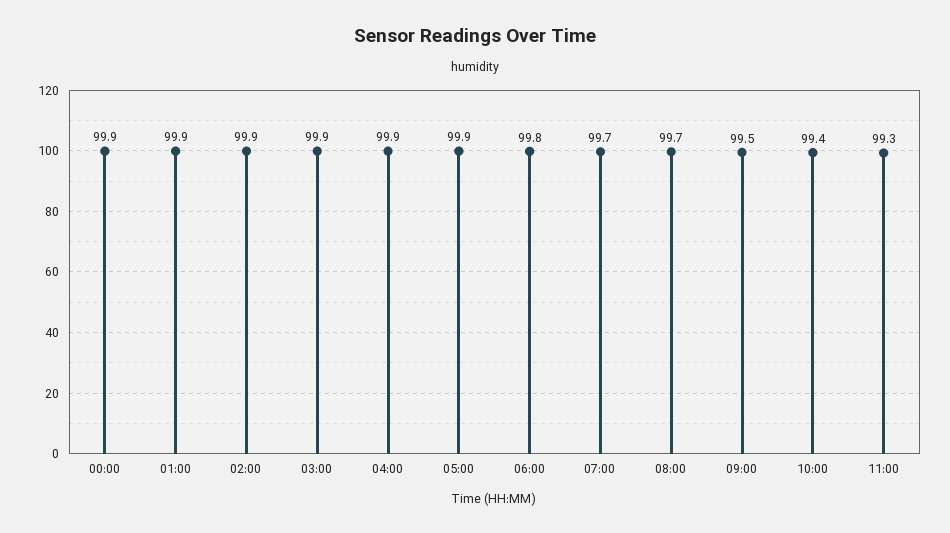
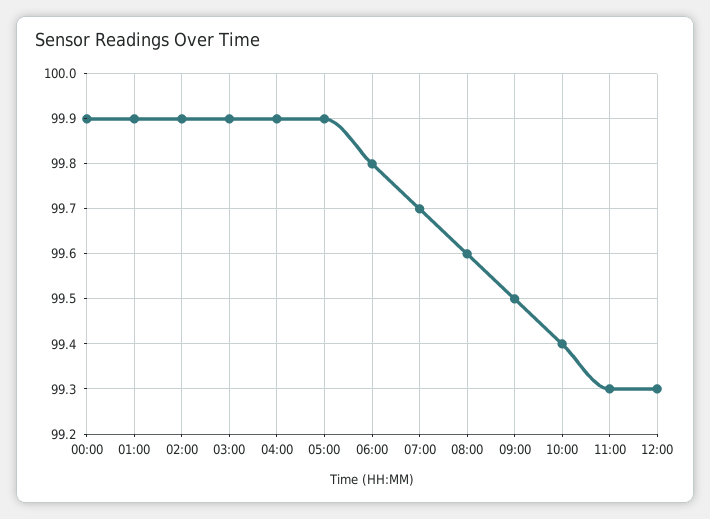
08:00: 99.7 -> 99.6
12:00: none -> 99.3

